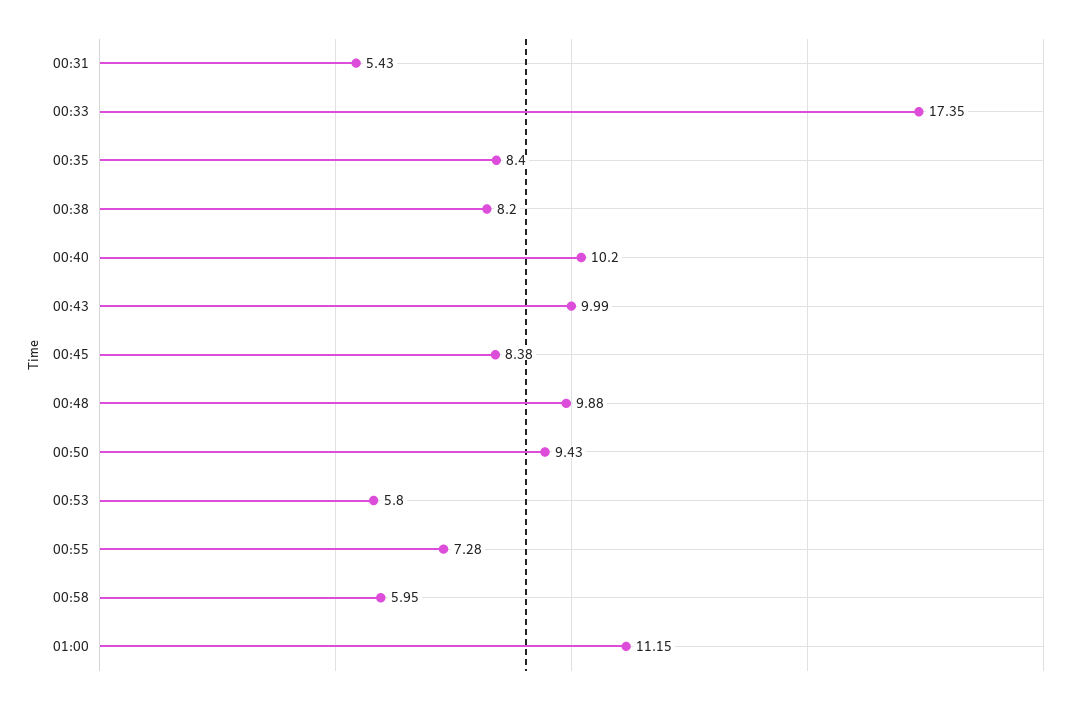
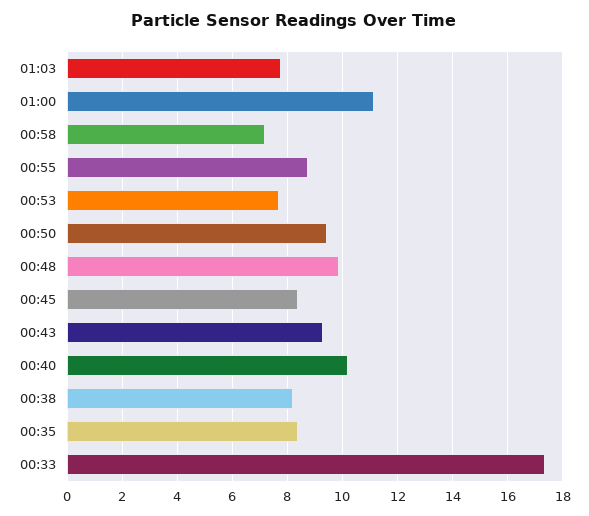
00:31: 5.43 -> none
00:43: 9.99 -> 9.25
00:53: 5.8 -> 7.75
00:55: 7.28 -> 8.75
00:58: 5.95 -> 7.25
01:03: none -> 7.75

